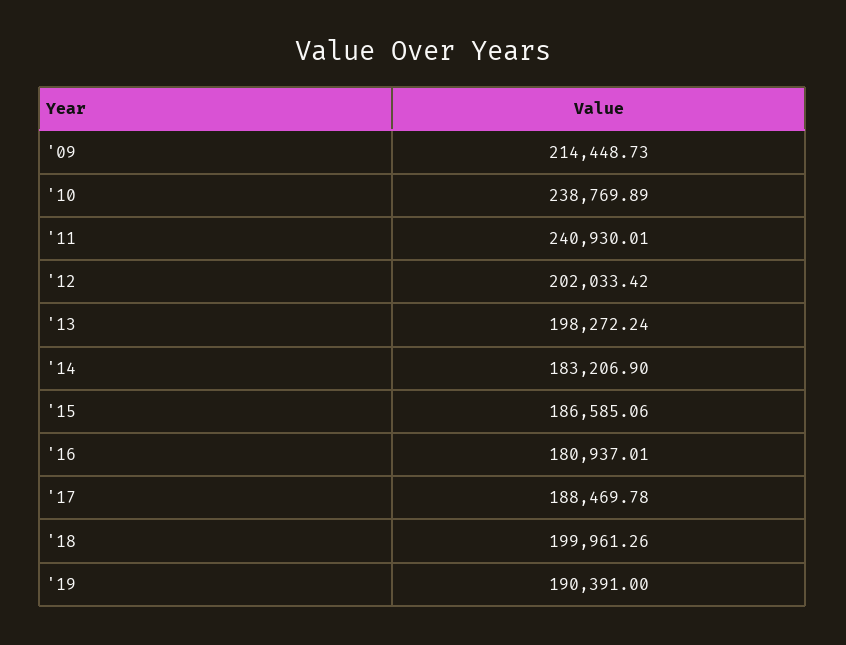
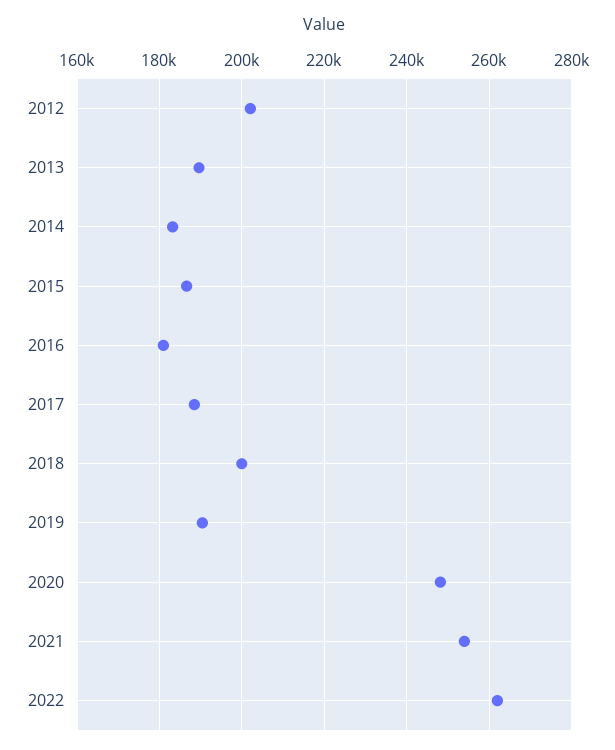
'09: 214448.73 -> none
'10: 238769.89 -> none
'11: 240930.01 -> none
'13: 198272.24 -> 190000
2020: none -> 248000
2021: none -> 254000
2022: none -> 262000

